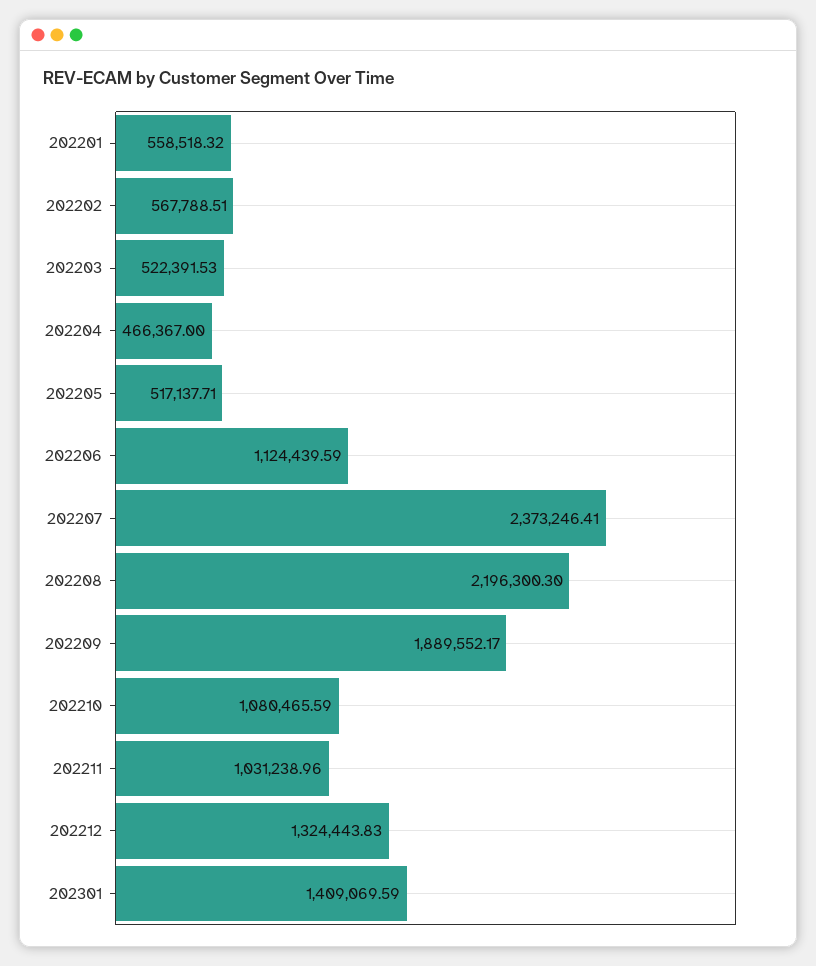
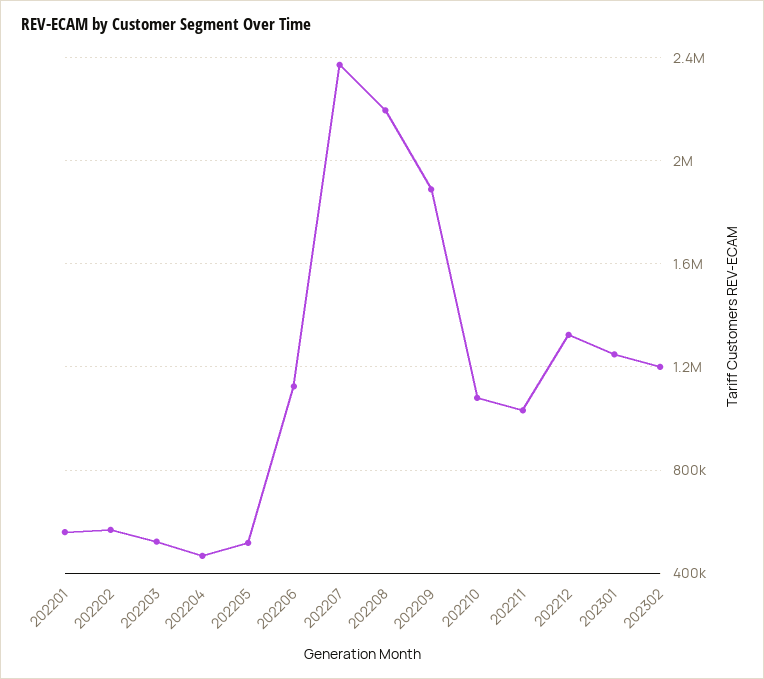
202301: 1409069.59 -> 1250000
202302: none -> 1200000

